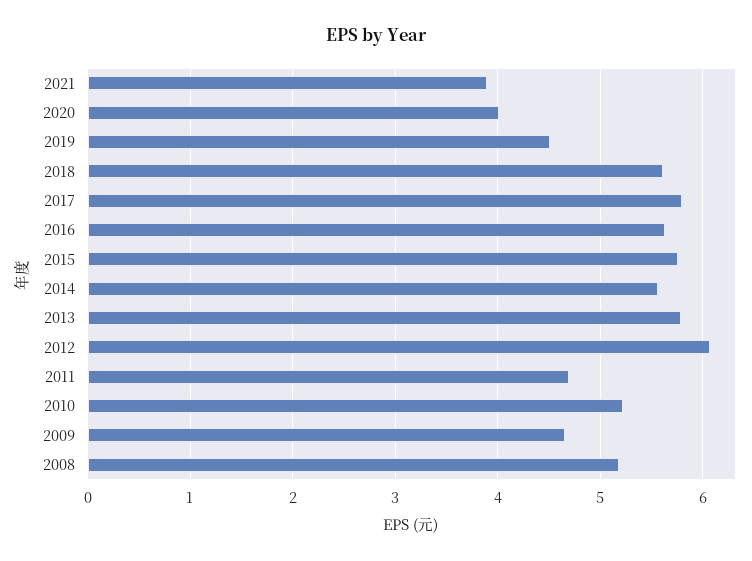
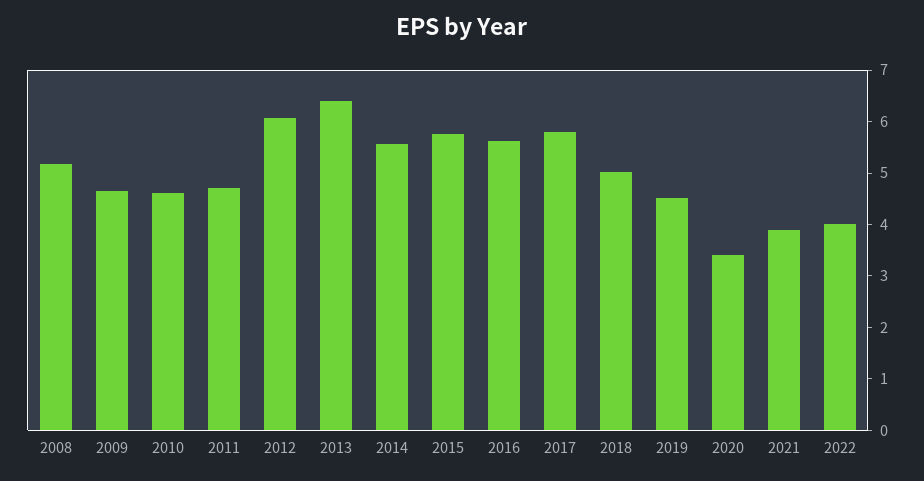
2020: 4 -> 3.4
2018: 5.6 -> 5
2013: 5.8 -> 6.4
2010: 5.2 -> 4.6
2022: none -> 4

